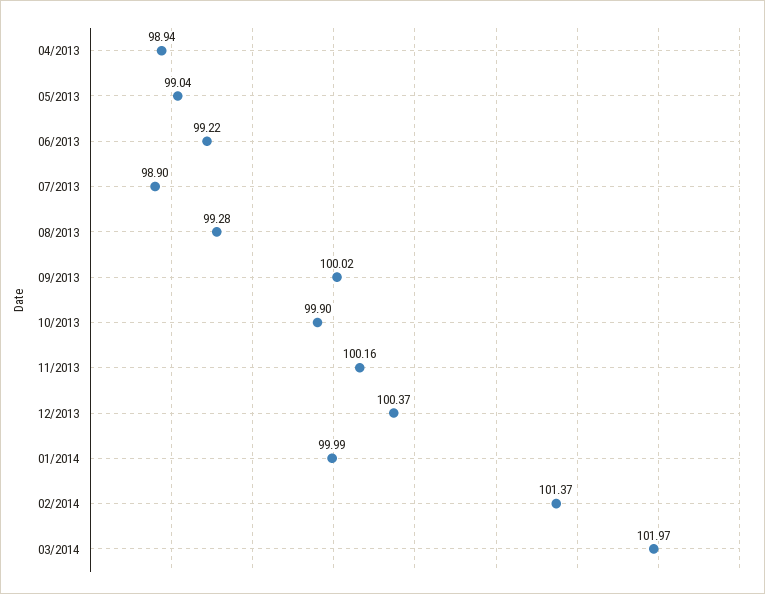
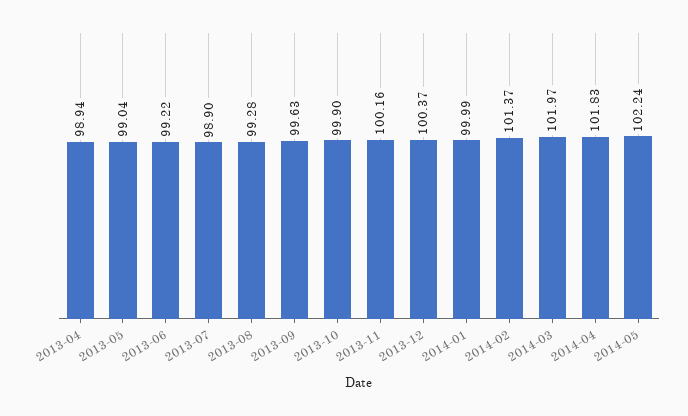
09/2013: 100.02 -> 99.63
2014-04: none -> 101.83
2014-05: none -> 102.24

